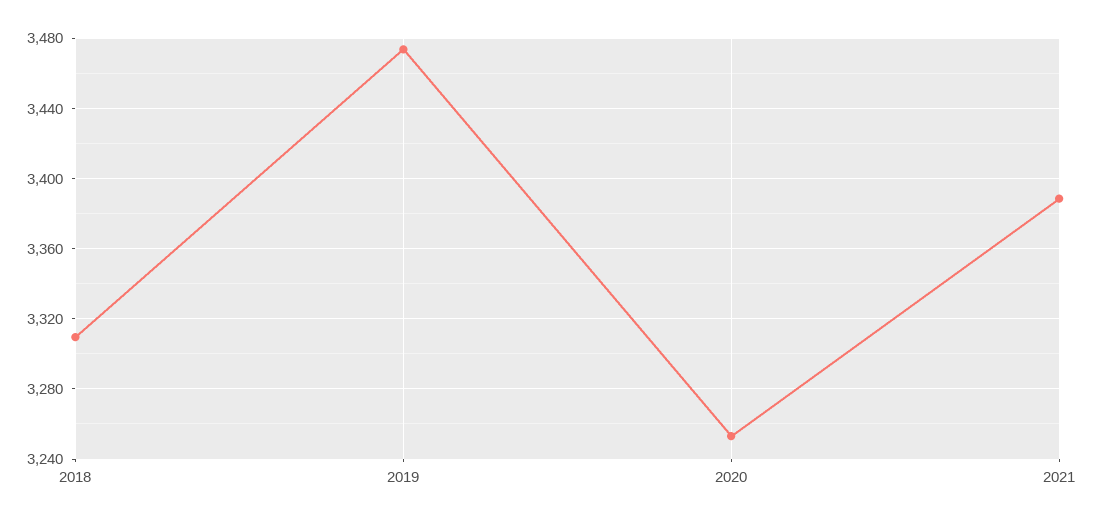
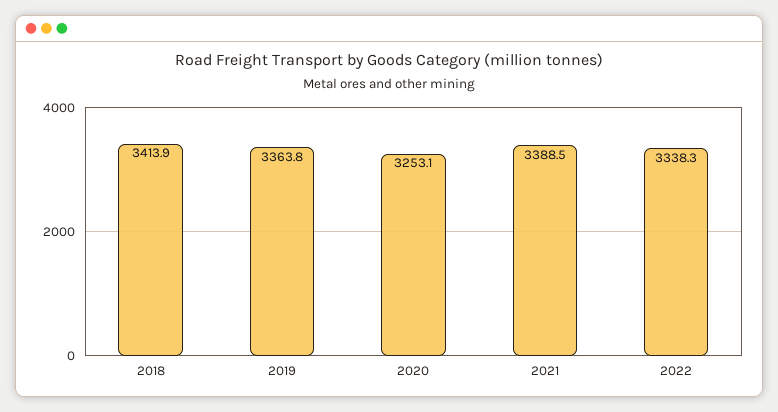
2018: 3310 -> 3413.9
2019: 3475 -> 3363.8
2022: none -> 3338.3

